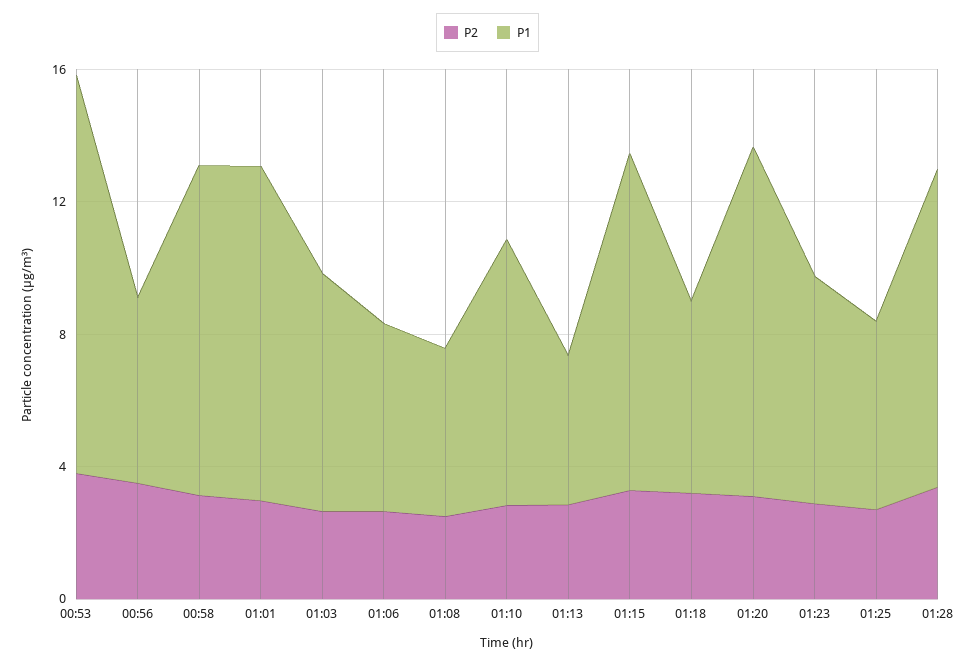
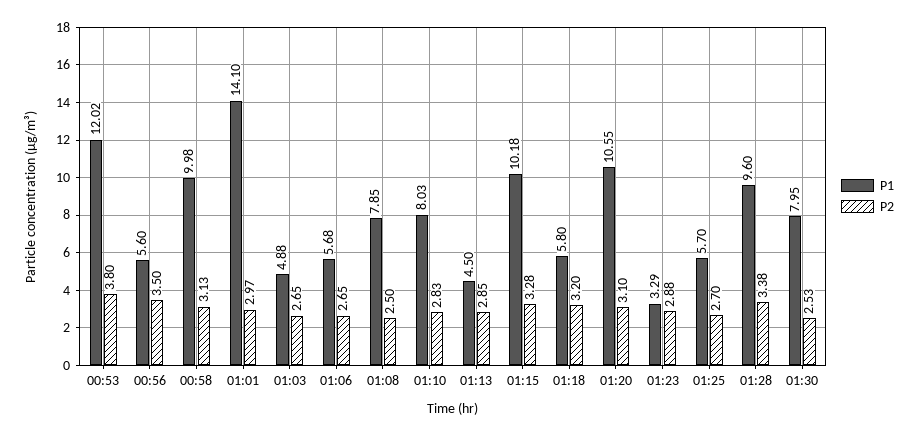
P1, 01:01: 10 -> 14.1
P1, 01:03: 7 -> 4.88
P1, 01:08: 5 -> 7.85
P1, 01:23: 7 -> 3.29
P1, 01:30: none -> 7.95
P2, 01:30: none -> 2.53

